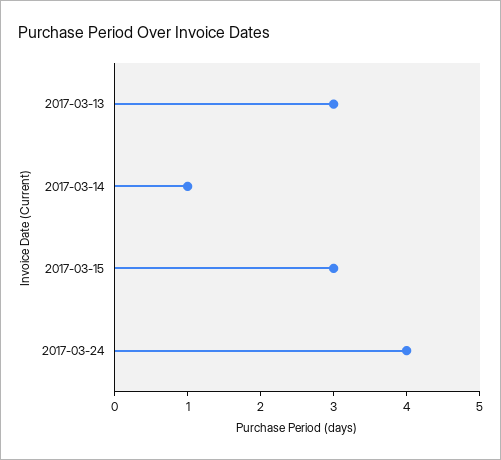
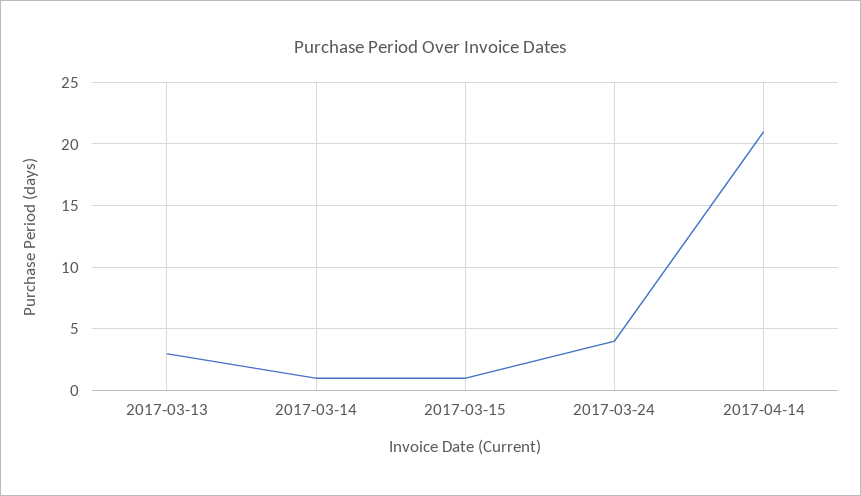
2017-03-15: 3 -> 1
2017-04-14: none -> 21

